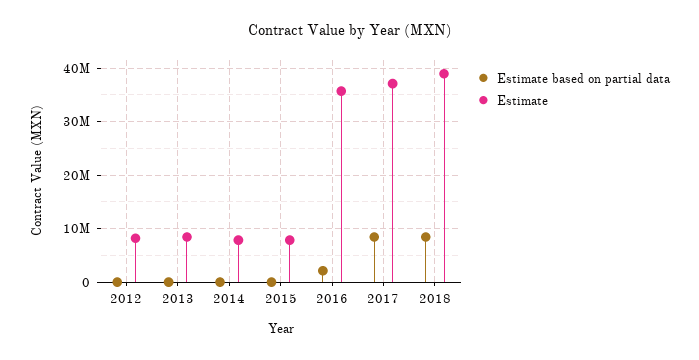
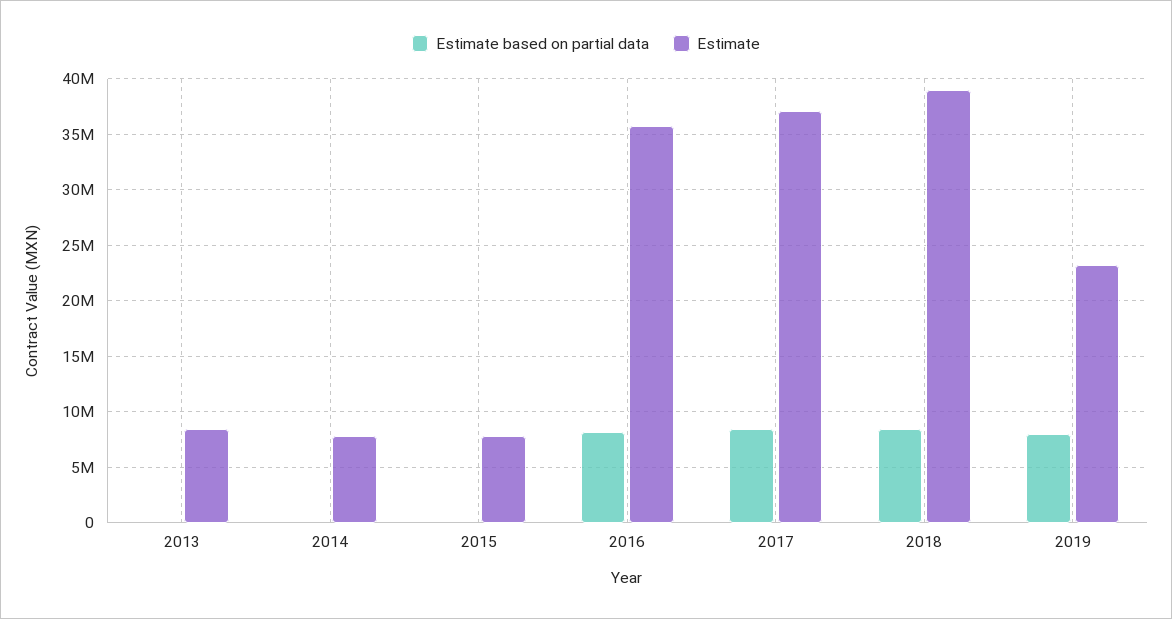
Estimate based on partial data, 2012: 0 -> none
Estimate, 2012: 8000000 -> none
Estimate based on partial data, 2016: 2000000 -> 8000000
Estimate based on partial data, 2019: none -> 8000000
Estimate, 2019: none -> 23000000

